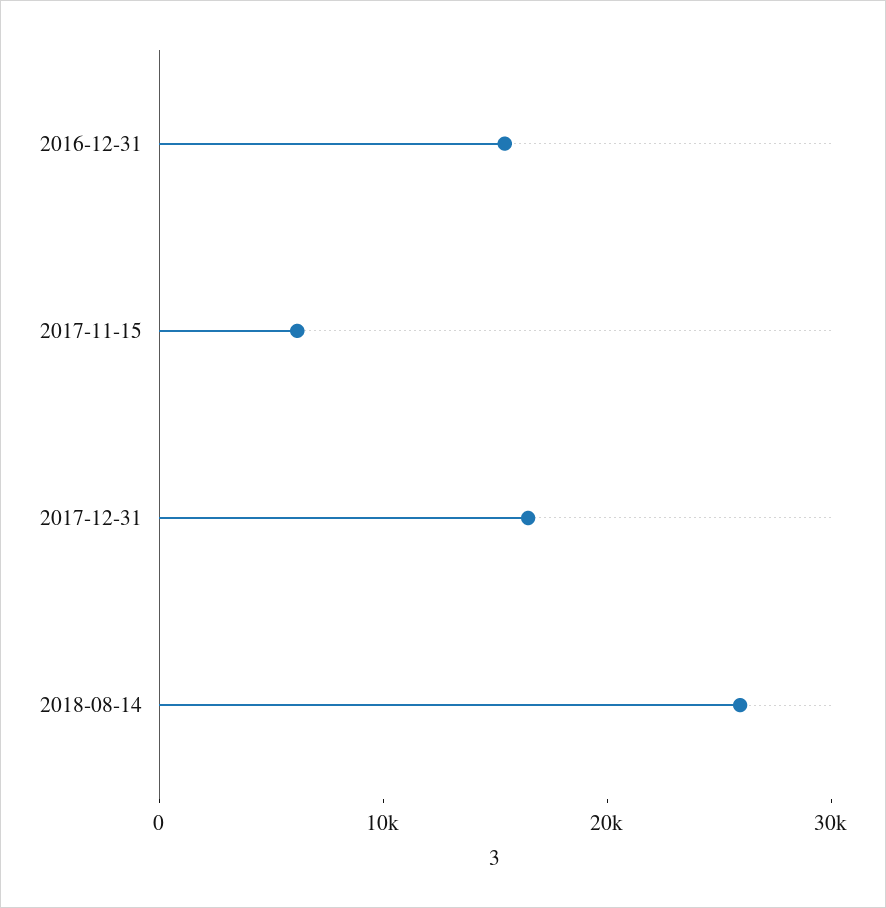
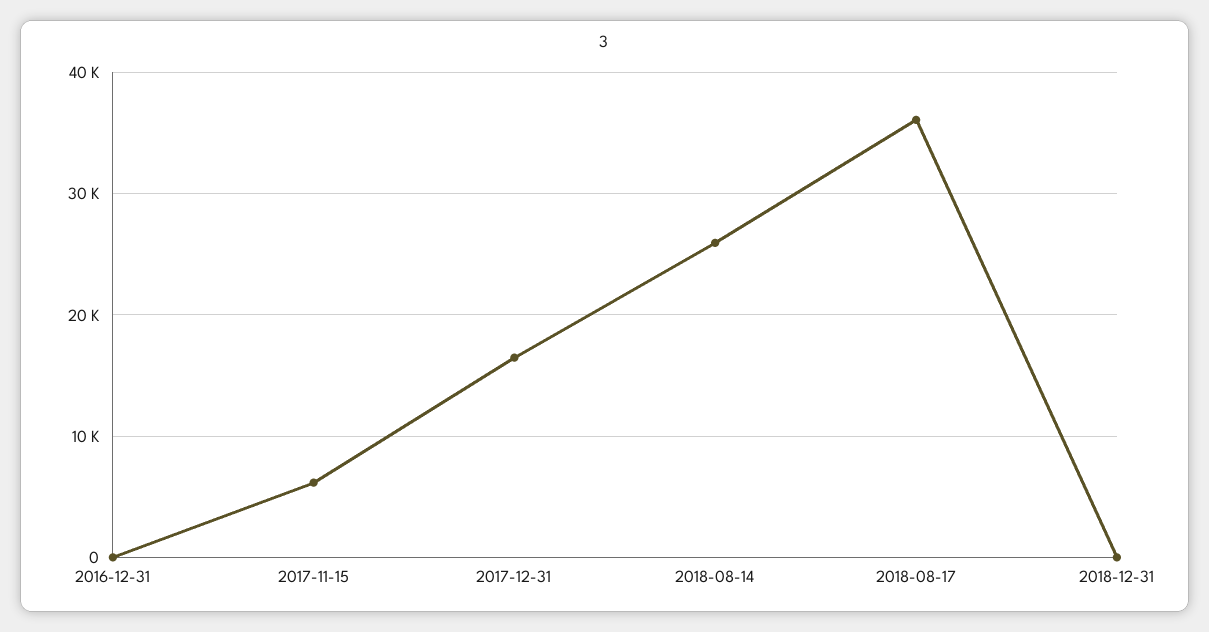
2016-12-31: 16000 -> 0
2018-08-17: none -> 36000
2018-12-31: none -> 0

